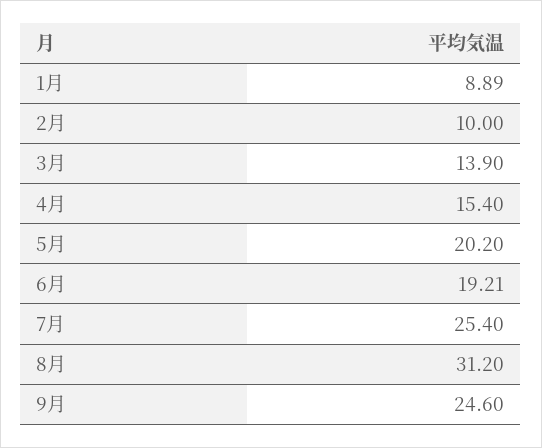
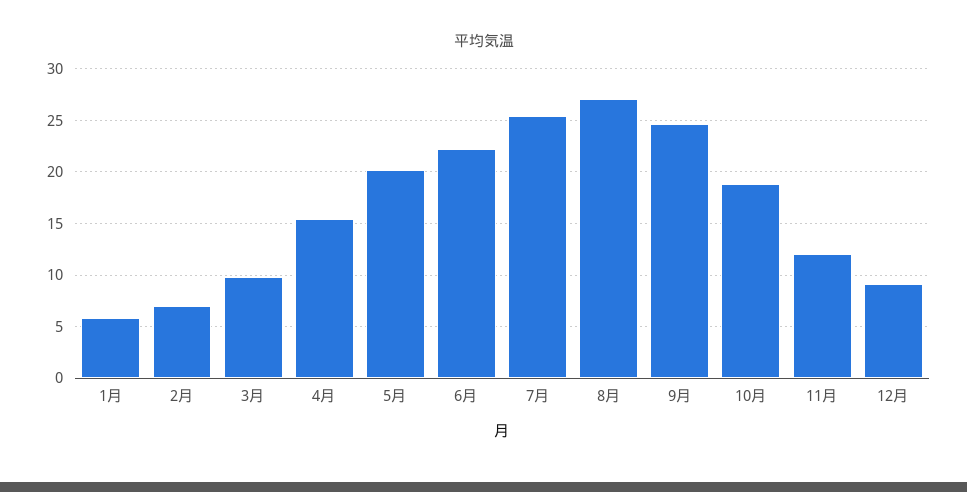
1月: 8.89 -> 6
2月: 10 -> 7
3月: 13.9 -> 10
6月: 19.21 -> 22
8月: 31.2 -> 27
10月: none -> 19
11月: none -> 12
12月: none -> 9

